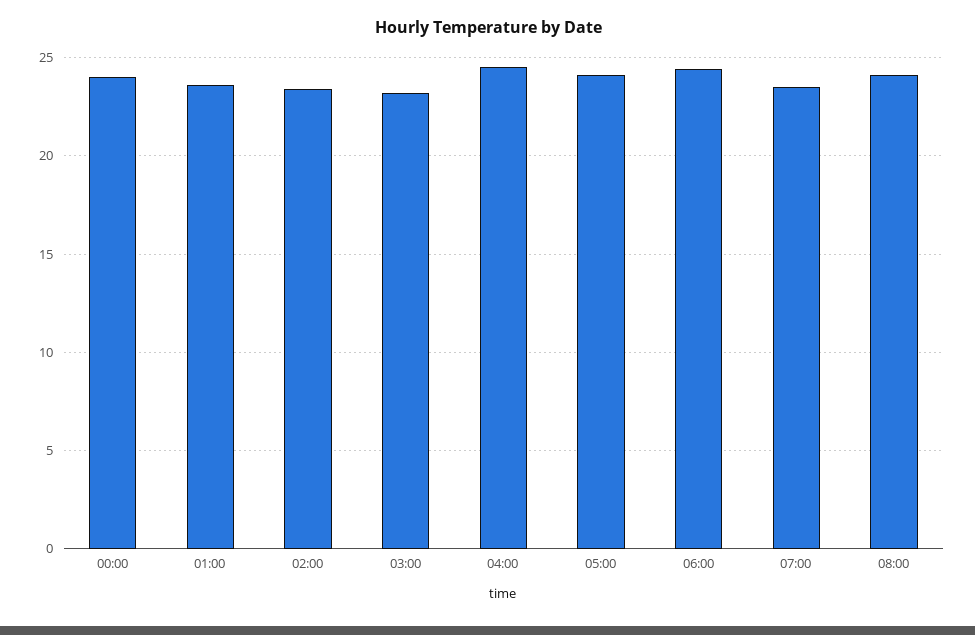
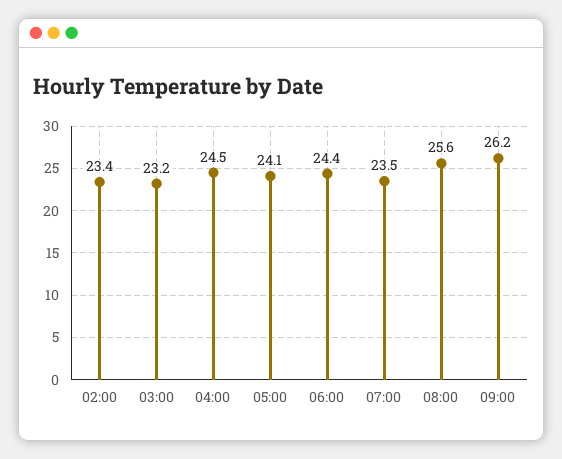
00:00: 24 -> none
01:00: 23.5 -> none
08:00: 24 -> 25.6
09:00: none -> 26.2

